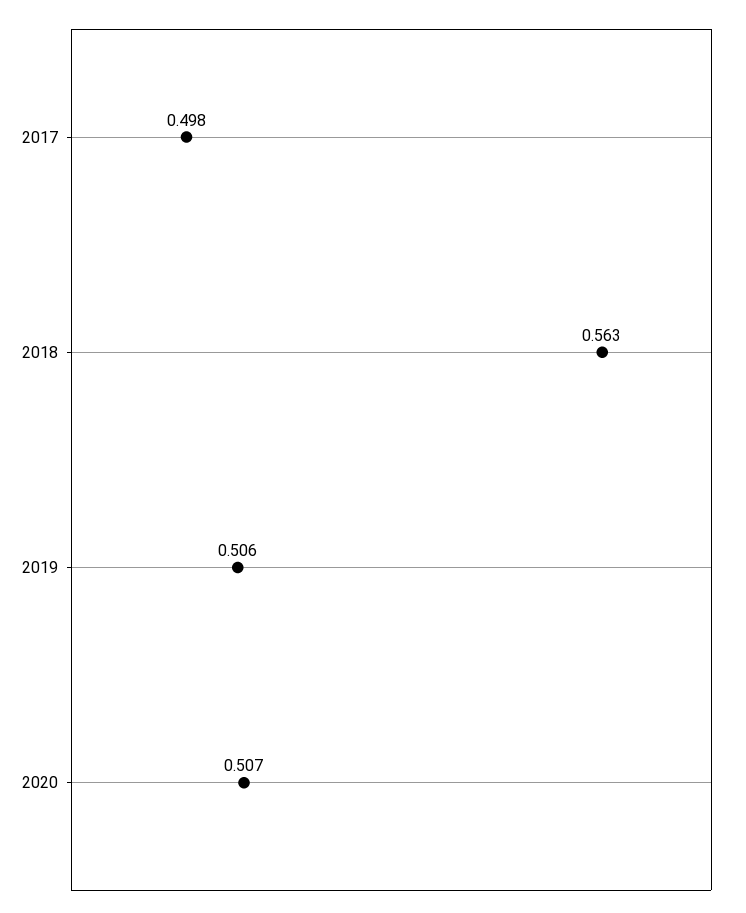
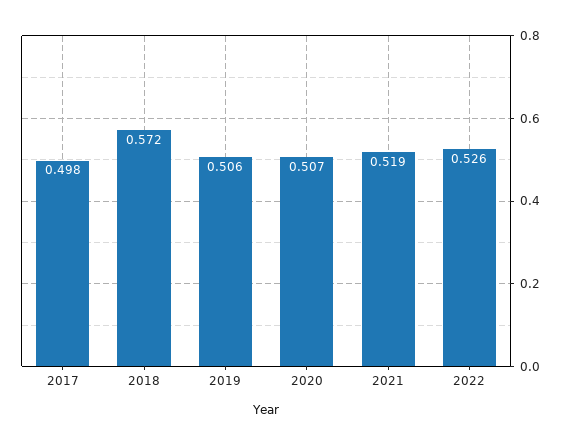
2018: 0.563 -> 0.572
2021: none -> 0.519
2022: none -> 0.526

